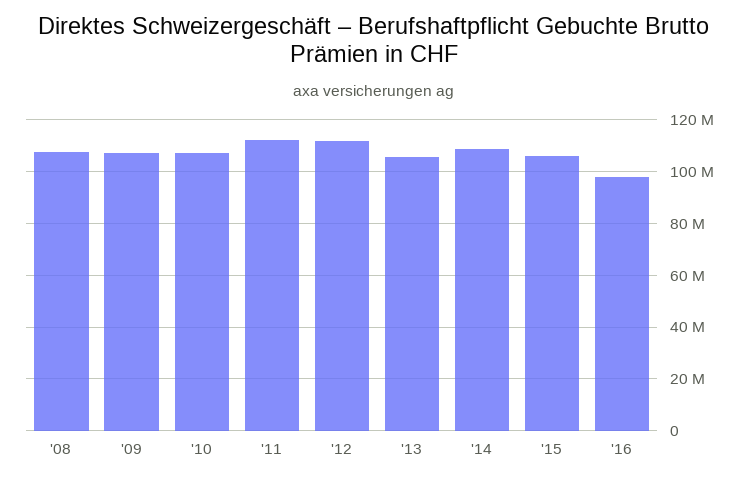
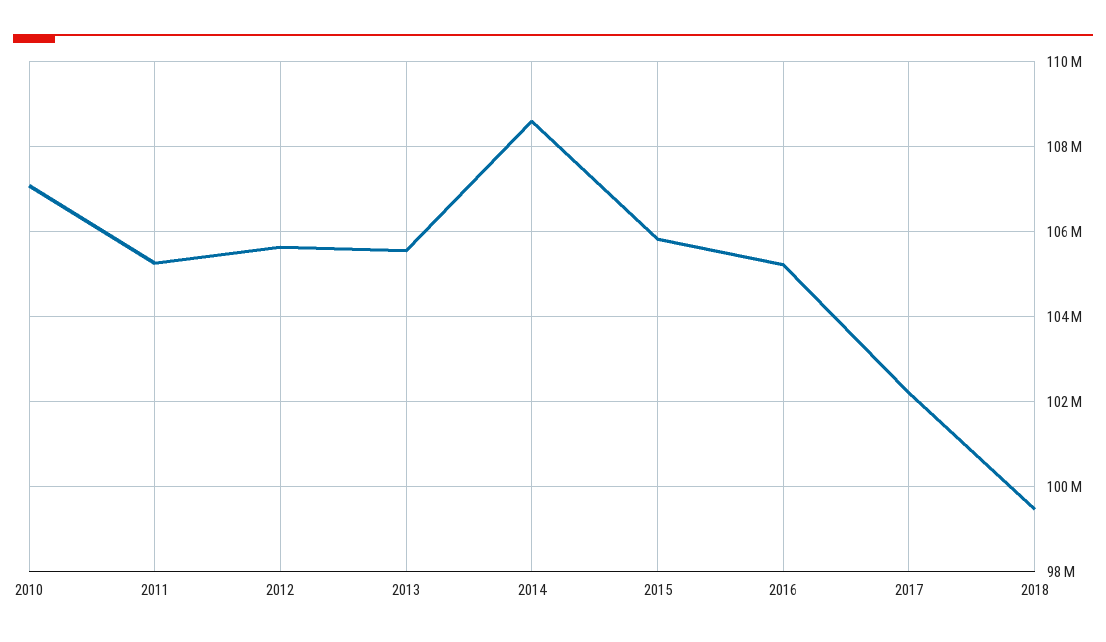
'08: 107500000 -> none
'09: 107500000 -> none
'11: 112500000 -> 105200000
'12: 112500000 -> 105600000
'16: 97500000 -> 105200000
2017: none -> 102200000
2018: none -> 99400000

